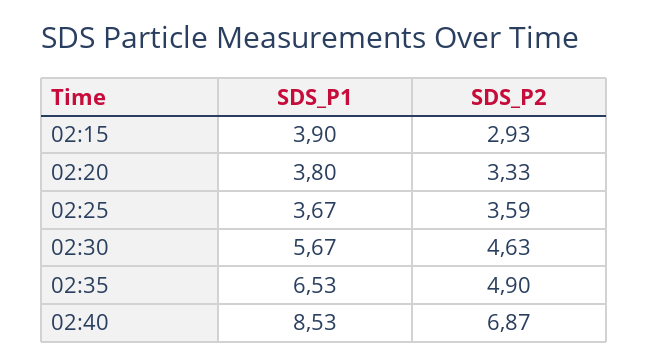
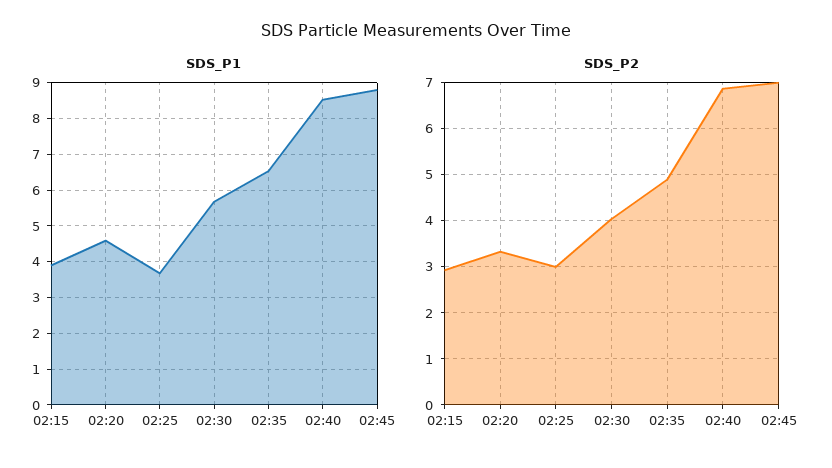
SDS_P1, 02:20: 3.8 -> 4.6
SDS_P2, 02:25: 3.59 -> 3
SDS_P2, 02:30: 4.63 -> 4
SDS_P1, 02:45: none -> 8.8
SDS_P2, 02:45: none -> 7

